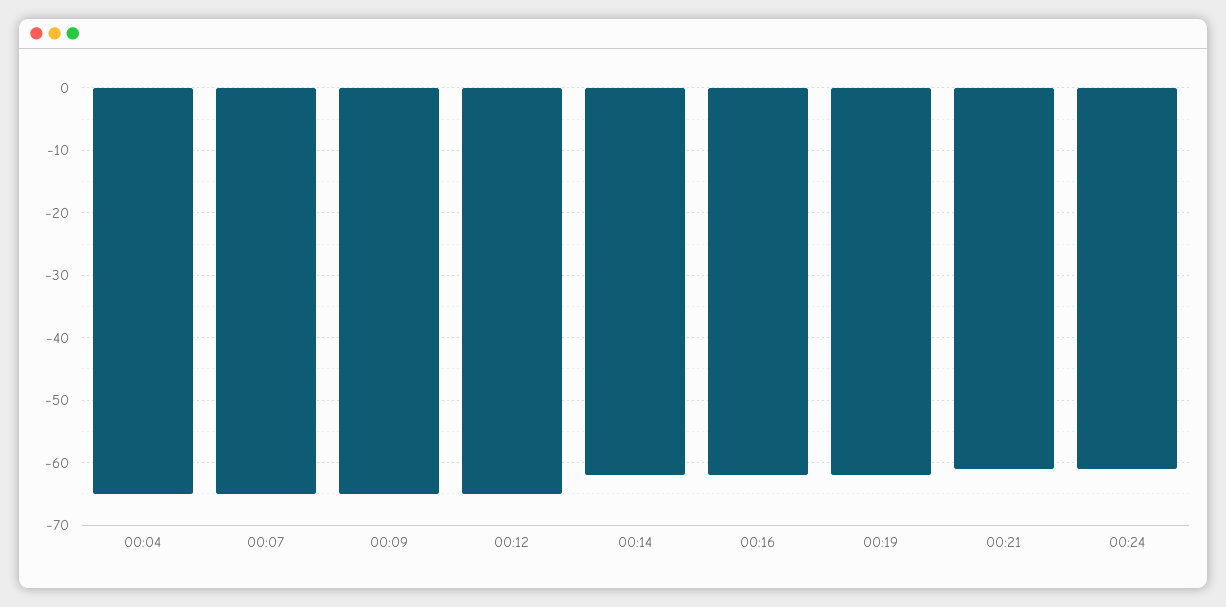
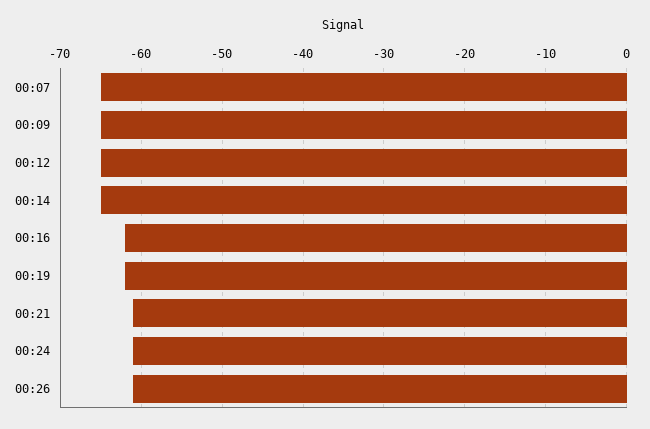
00:04: -65 -> none
00:14: -62 -> -65
00:26: none -> -61

